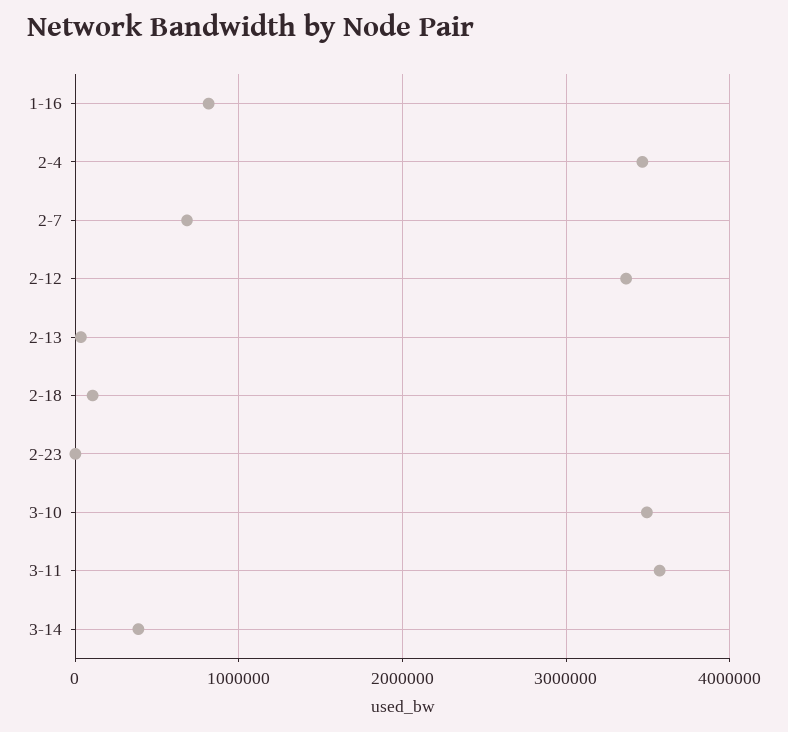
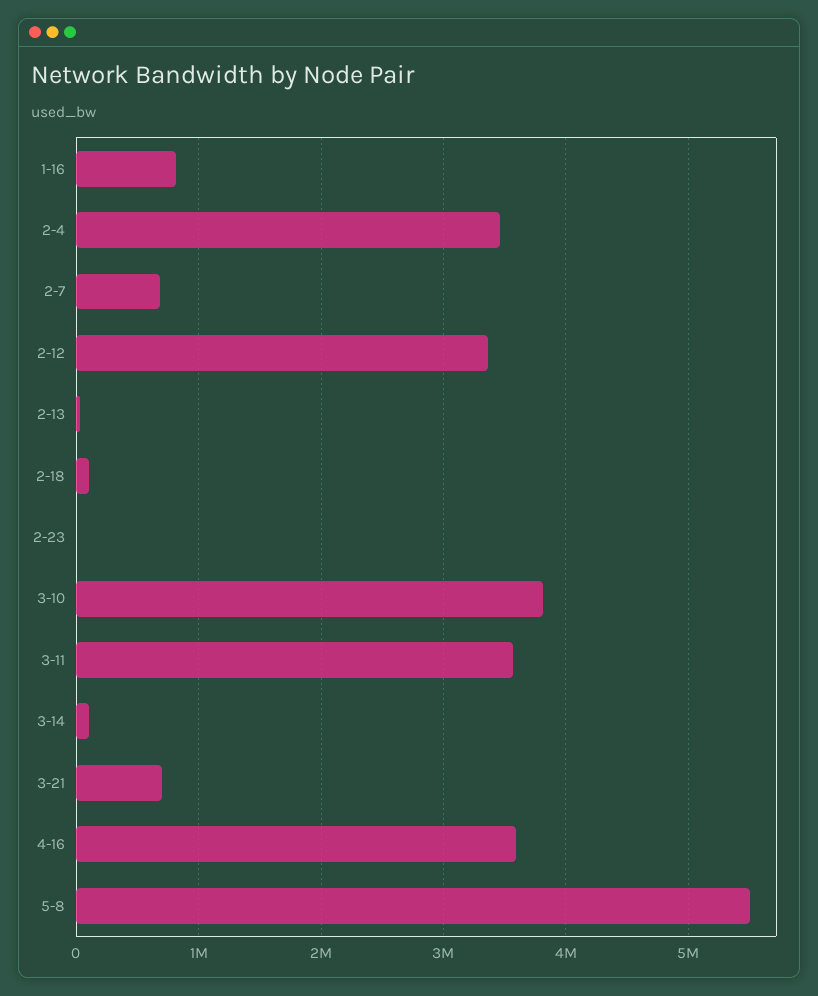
3-10: 3500000 -> 3800000
3-14: 400000 -> 100000
3-21: none -> 700000
4-16: none -> 3600000
5-8: none -> 5500000

